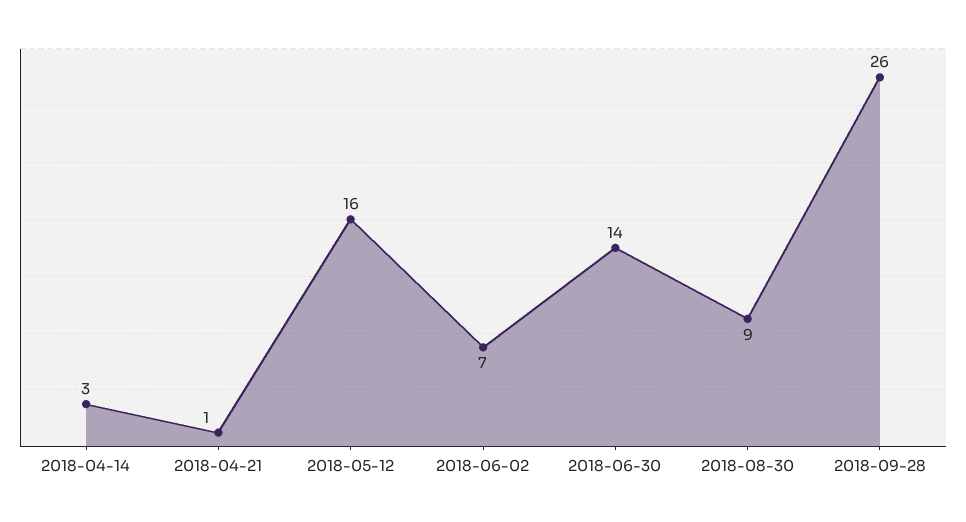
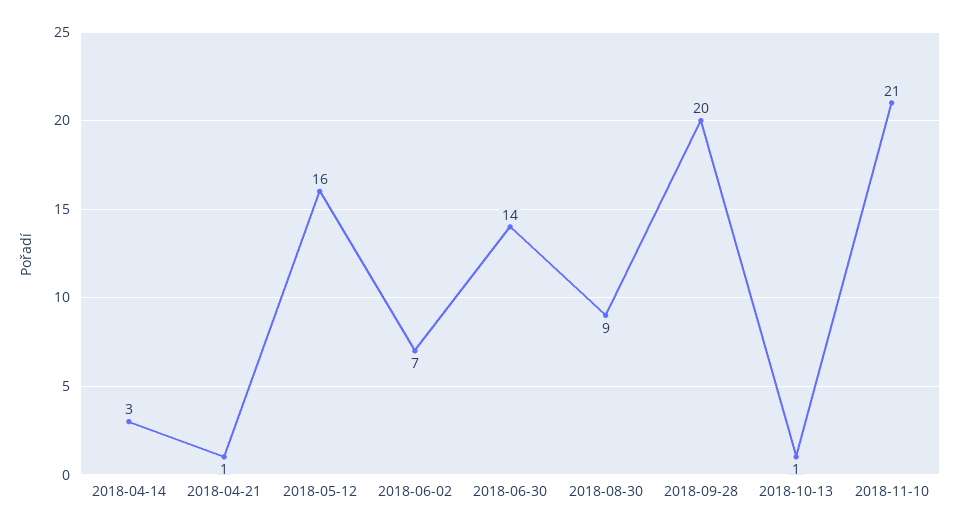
2018-09-28: 26 -> 20
2018-10-13: none -> 1
2018-11-10: none -> 21

